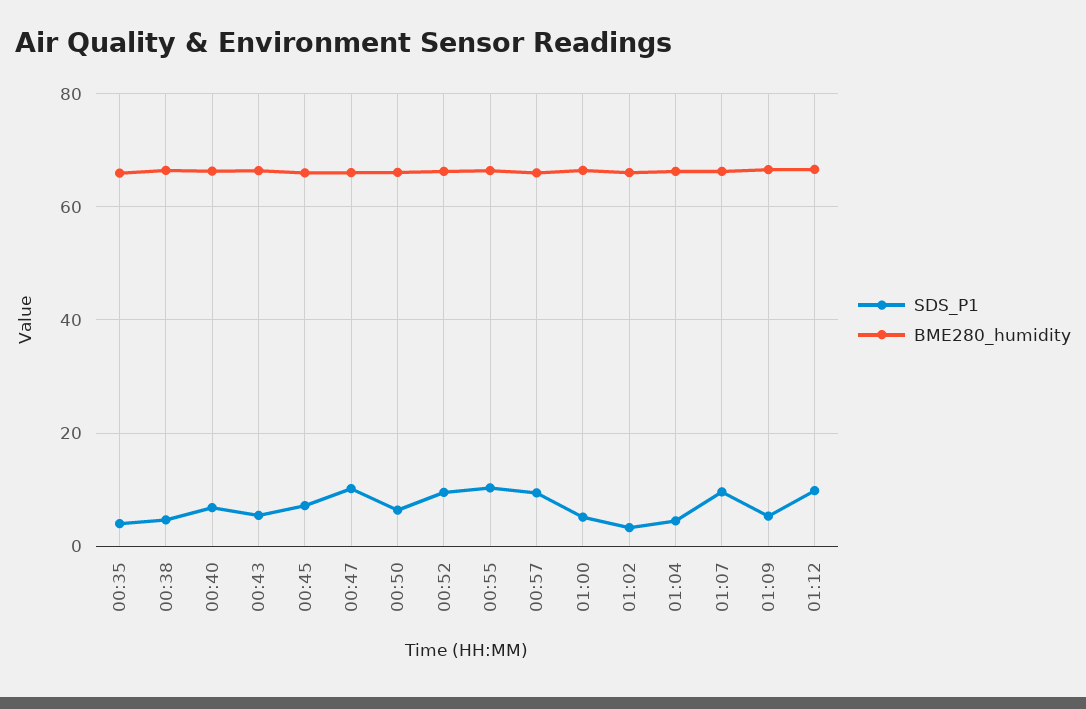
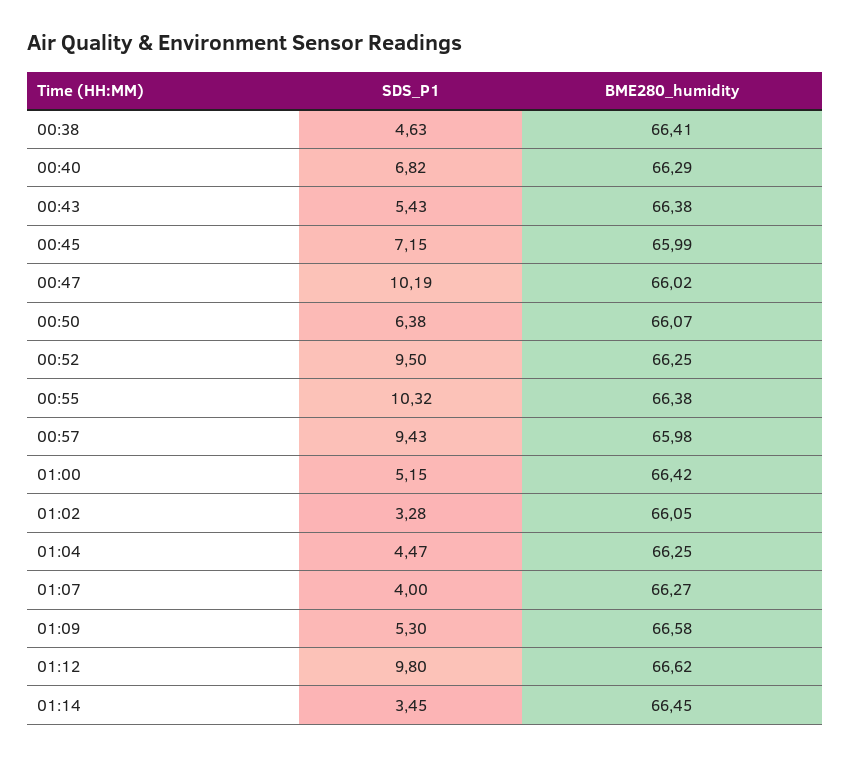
SDS_P1, 00:35: 4 -> none
BME280_humidity, 00:35: 66 -> none
SDS_P1, 01:07: 10 -> 4
SDS_P1, 01:14: none -> 3.45
BME280_humidity, 01:14: none -> 66.45

